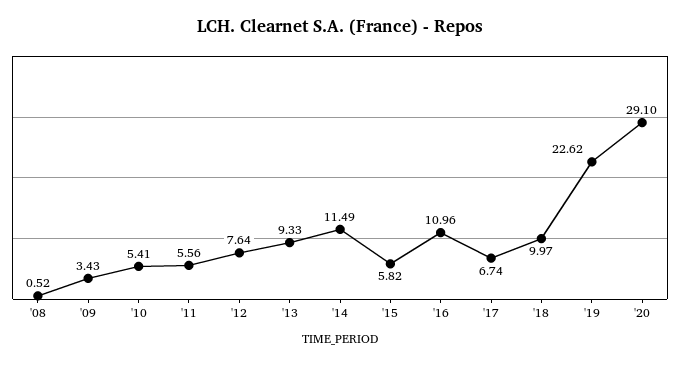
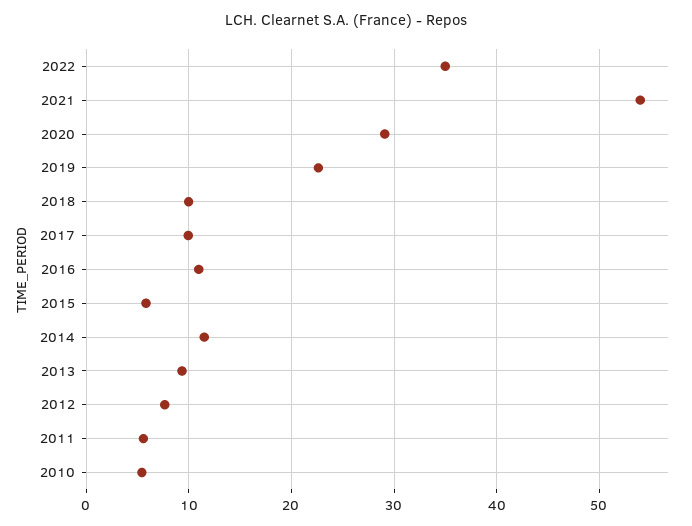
'08: 0.52 -> none
'09: 3.43 -> none
'17: 6.74 -> 10
2022: none -> 35
2021: none -> 54

